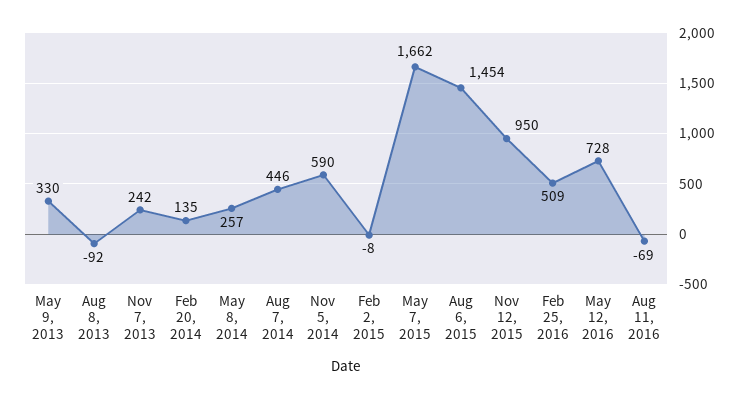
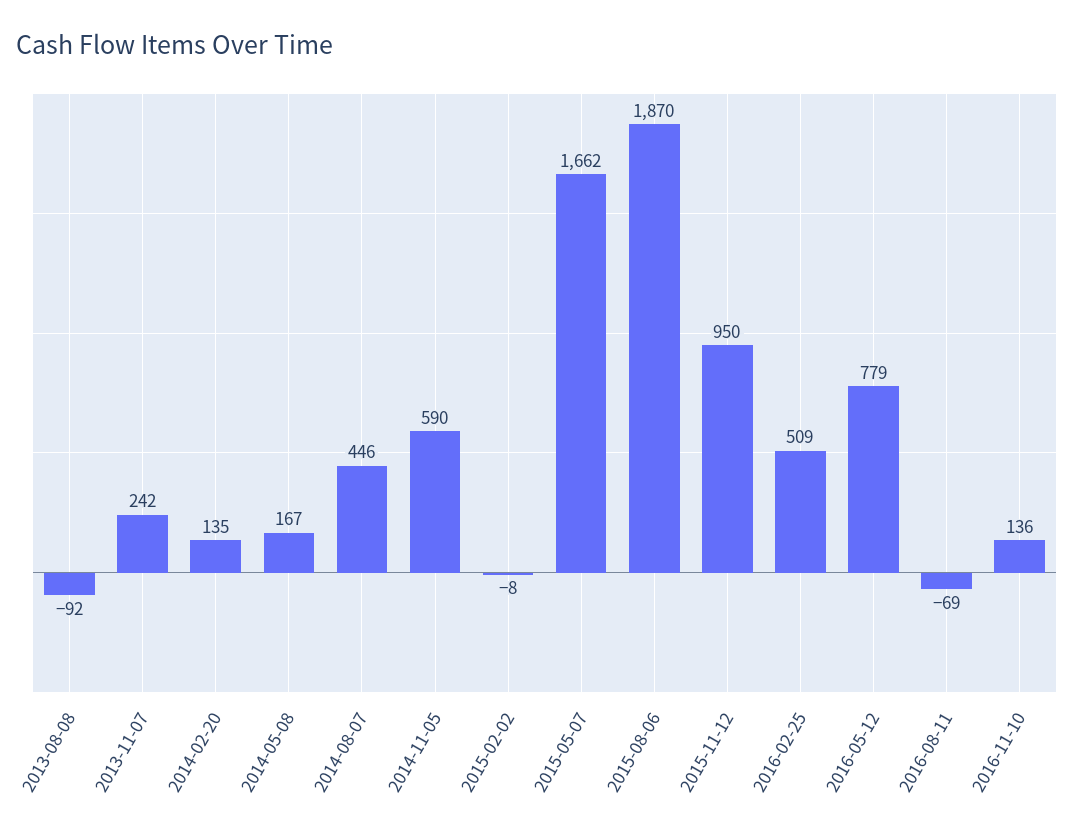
May 9, 2013: 330 -> none
May 8, 2014: 257 -> 167
Aug 6, 2015: 1454 -> 1870
May 12, 2016: 728 -> 779
2016-11-10: none -> 136

